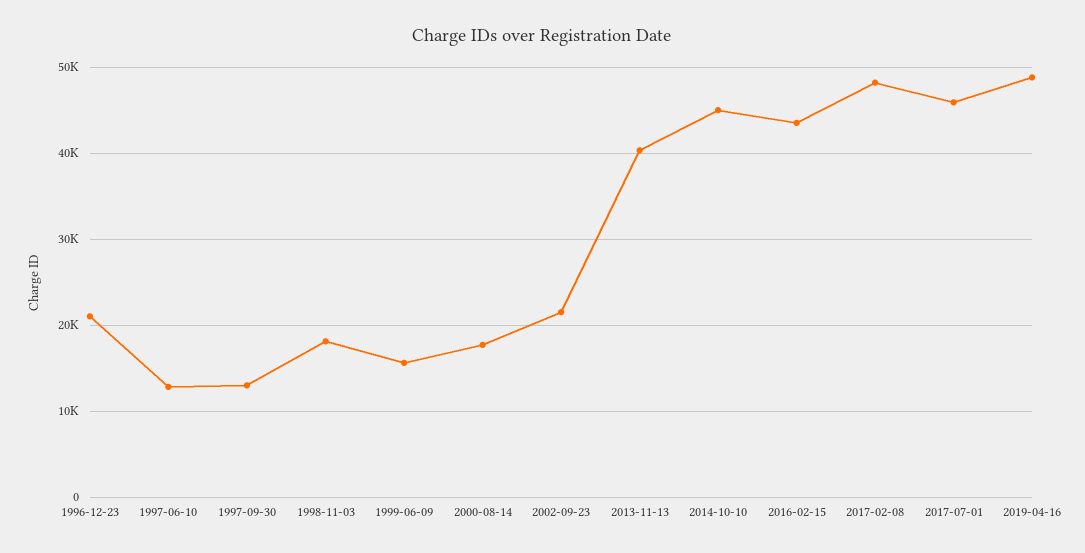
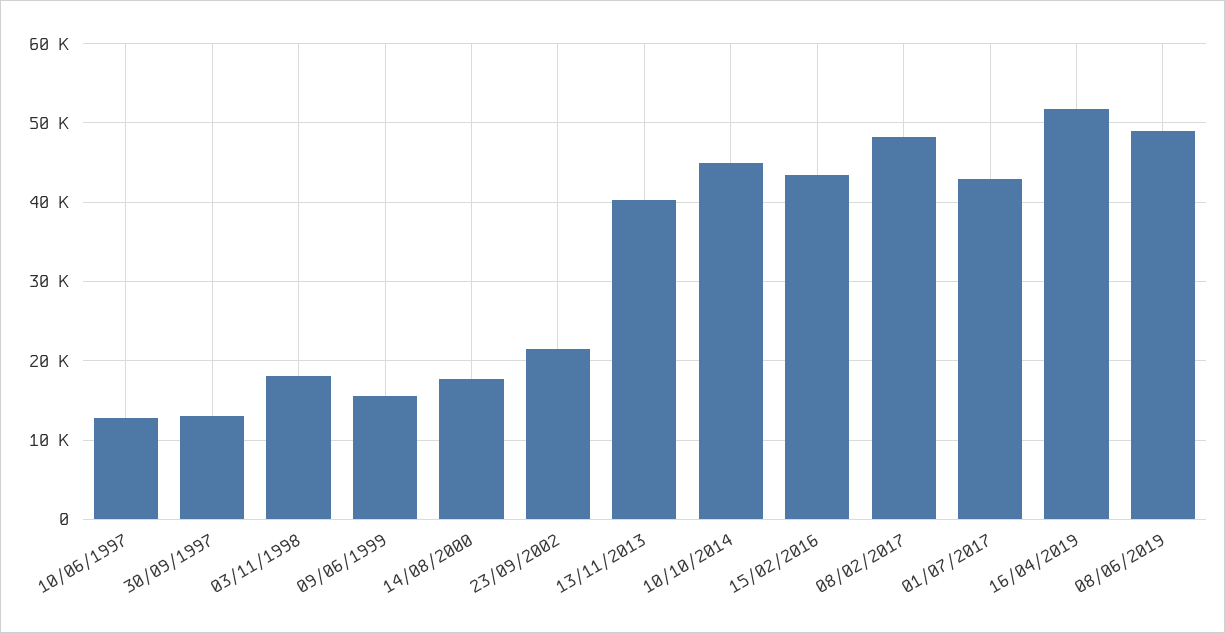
1996-12-23: 21000 -> none
2017-07-01: 46000 -> 43000
2019-04-16: 49000 -> 52000
08/06/2019: none -> 49000

